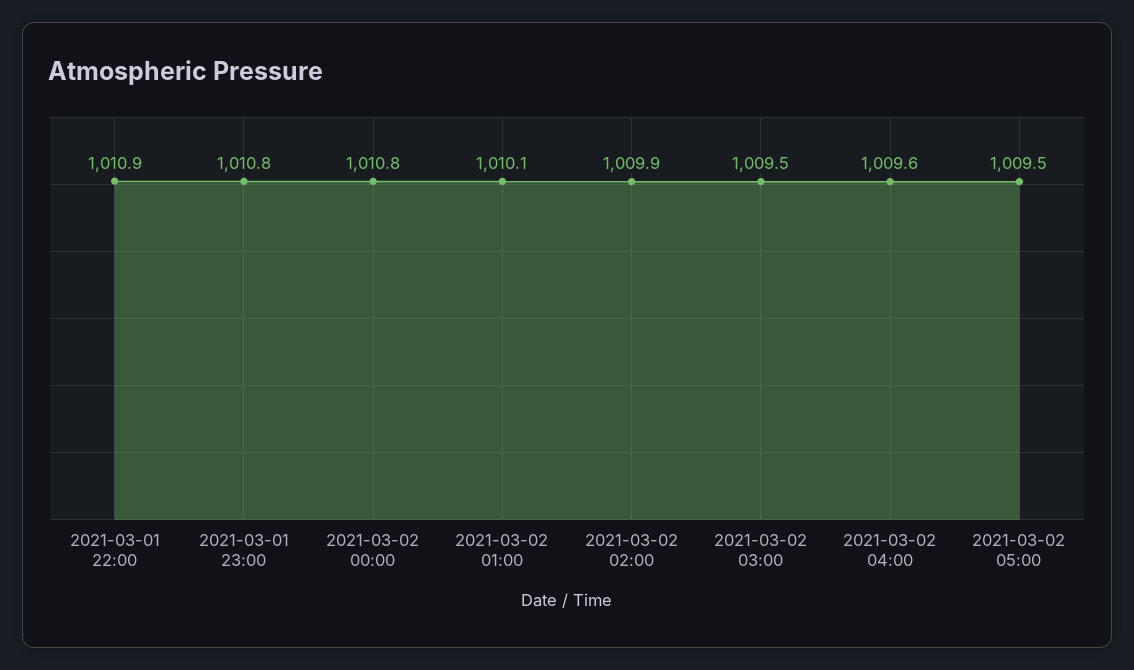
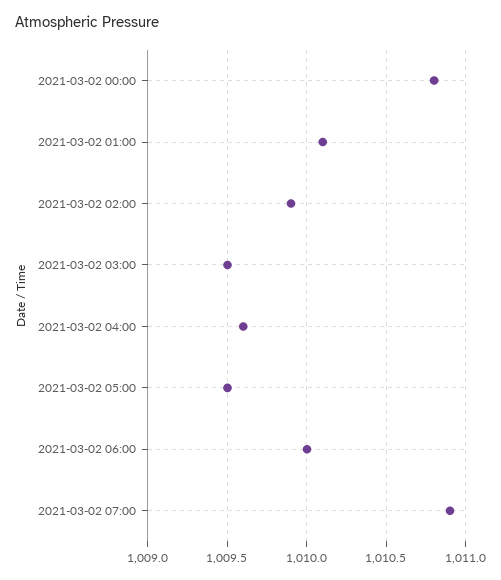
2021-03-01 22:00: 1010.9 -> none
2021-03-01 23:00: 1010.8 -> none
2021-03-02 06:00: none -> 1010
2021-03-02 07:00: none -> 1010.9

